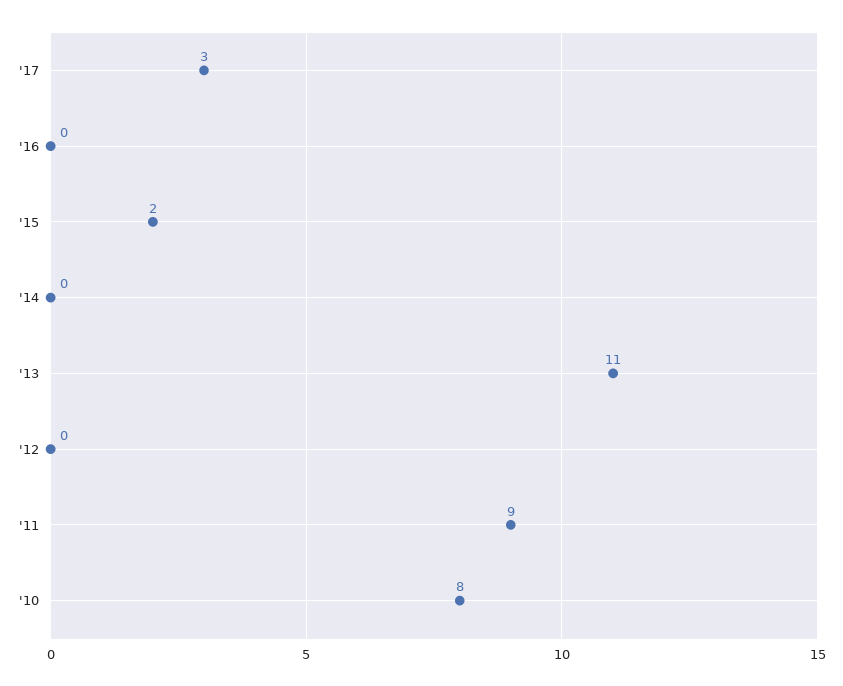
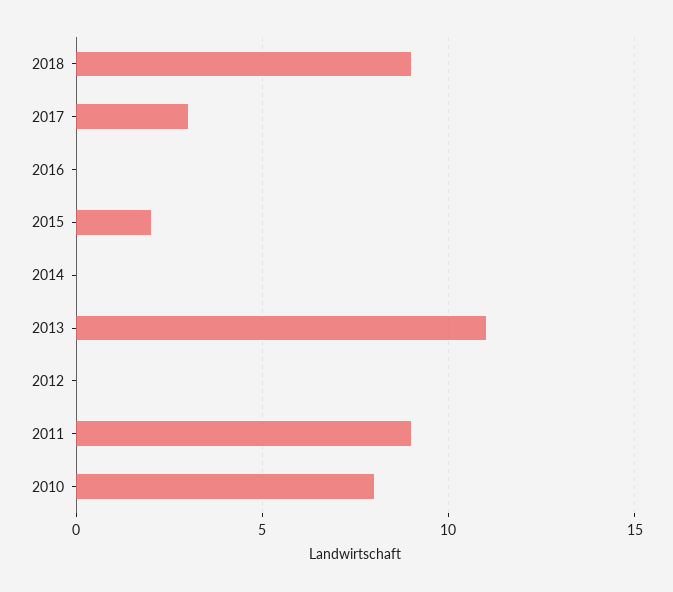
2018: none -> 9

